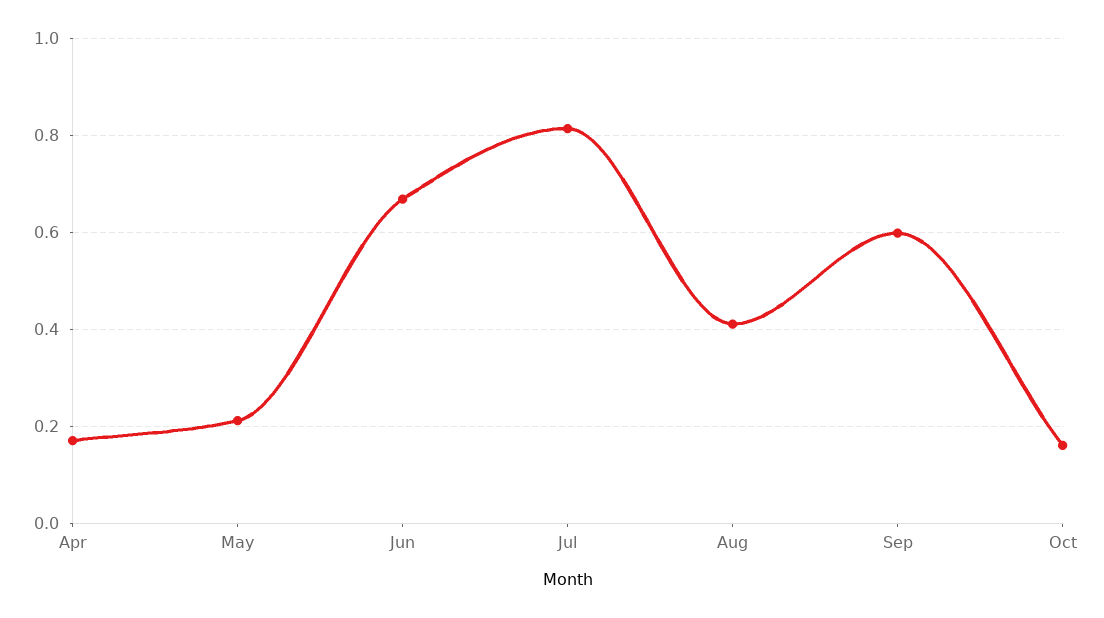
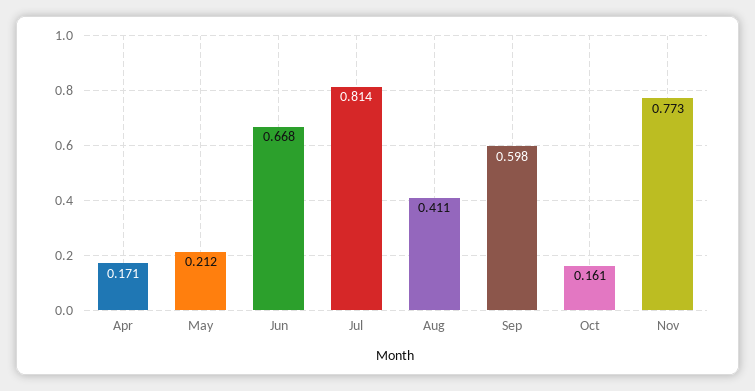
Nov: none -> 0.773

